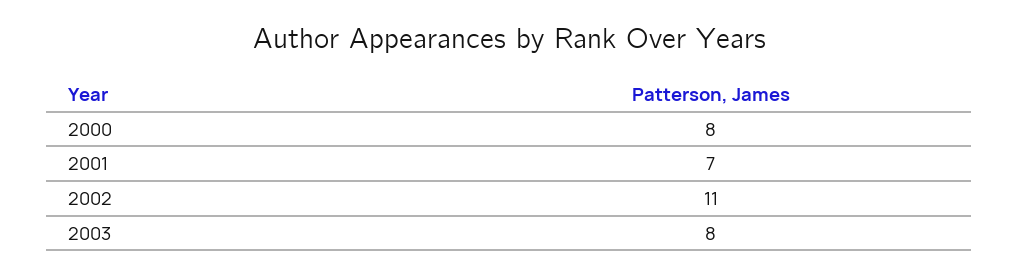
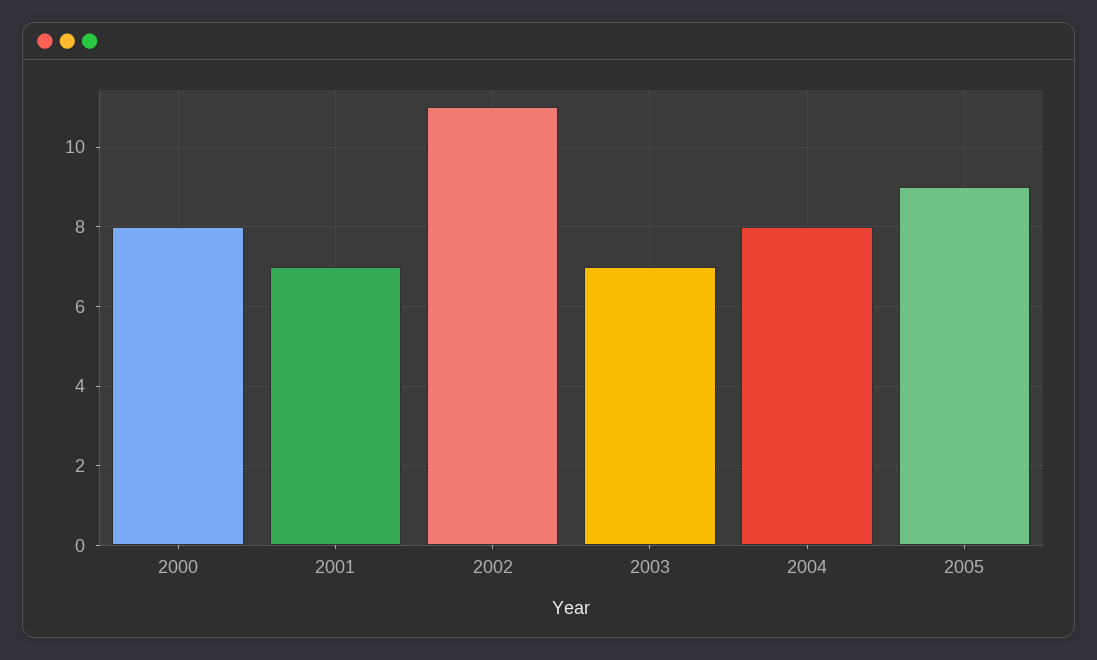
2003: 8 -> 7
2004: none -> 8
2005: none -> 9

